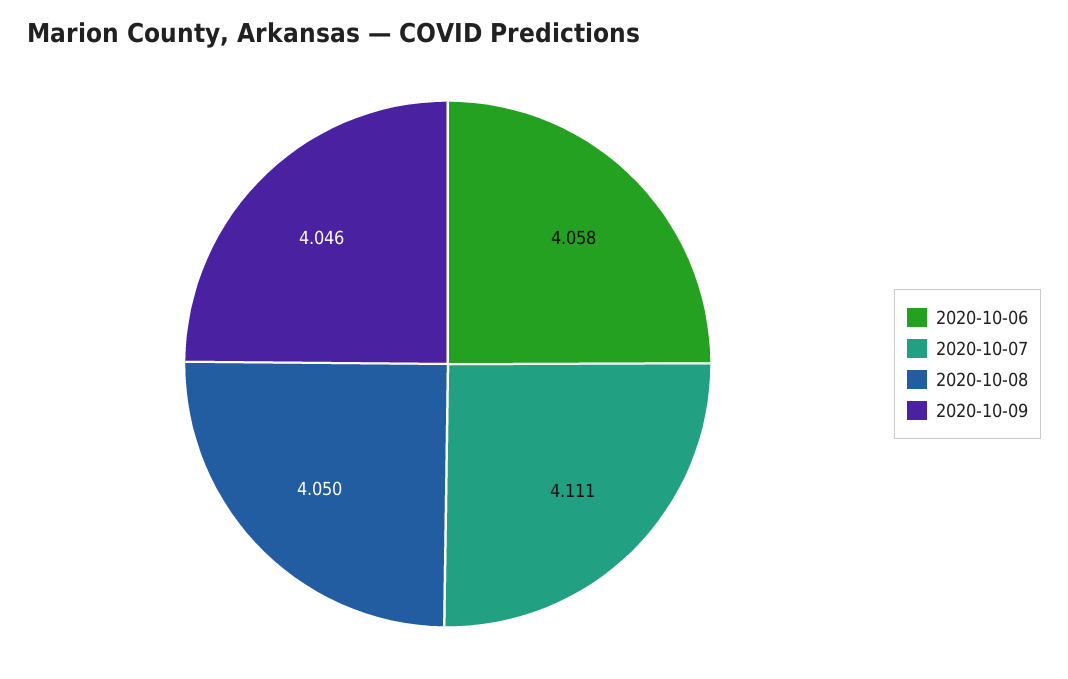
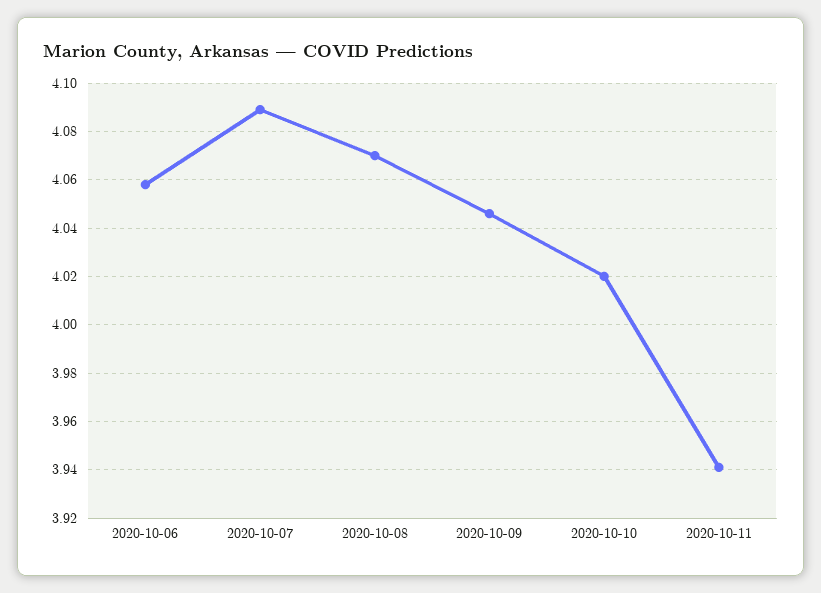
2020-10-07: 4.111 -> 4.09
2020-10-08: 4.05 -> 4.07
2020-10-10: none -> 4.02
2020-10-11: none -> 3.94

